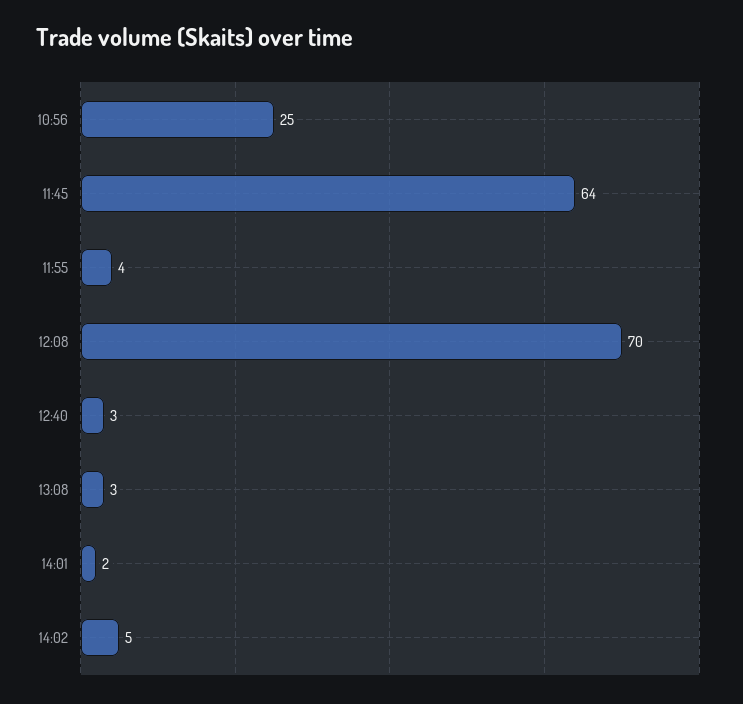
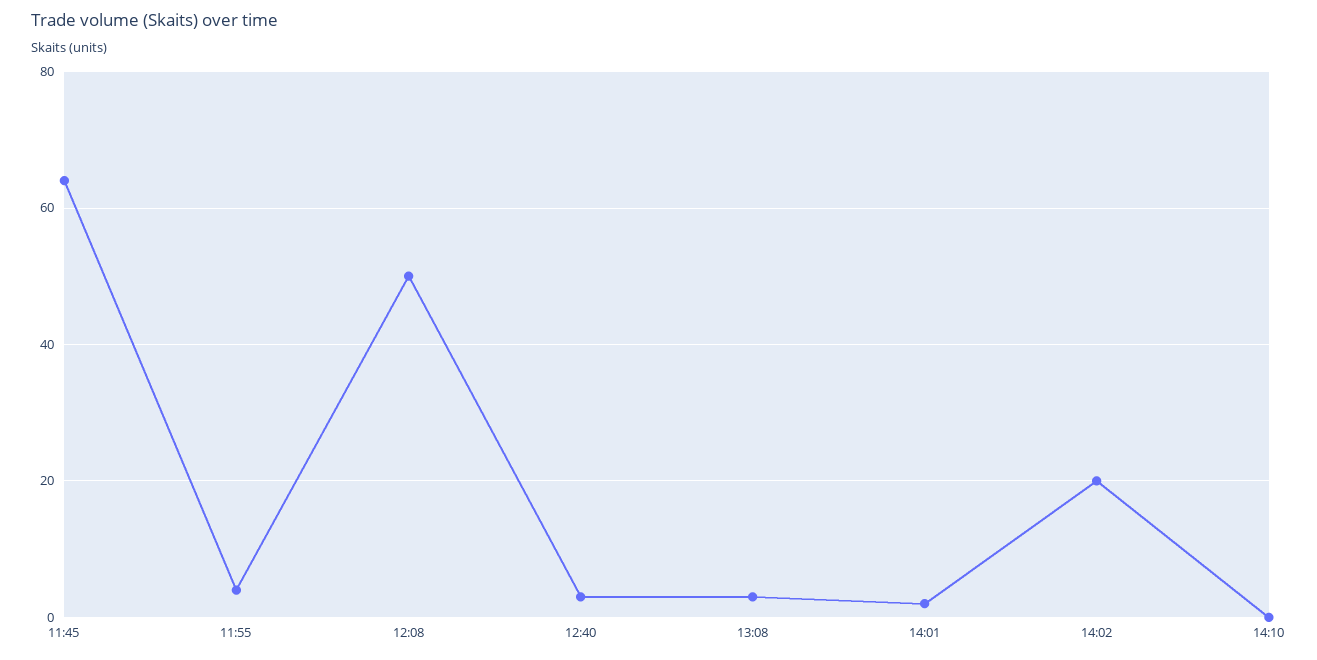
10:56: 25 -> none
12:08: 70 -> 50
14:02: 5 -> 20
14:10: none -> 0

